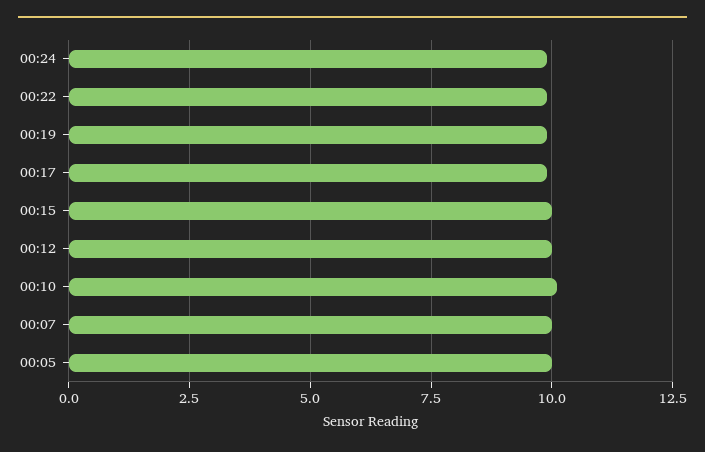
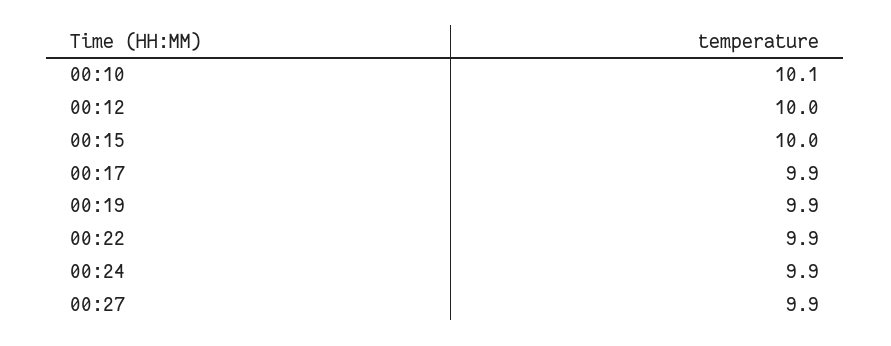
00:07: 10 -> none
00:05: 10 -> none
00:27: none -> 9.9

